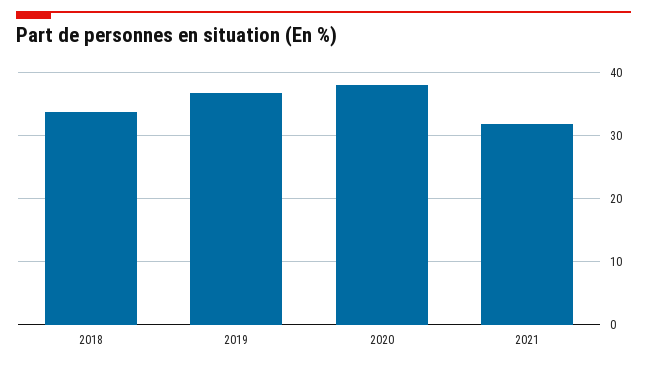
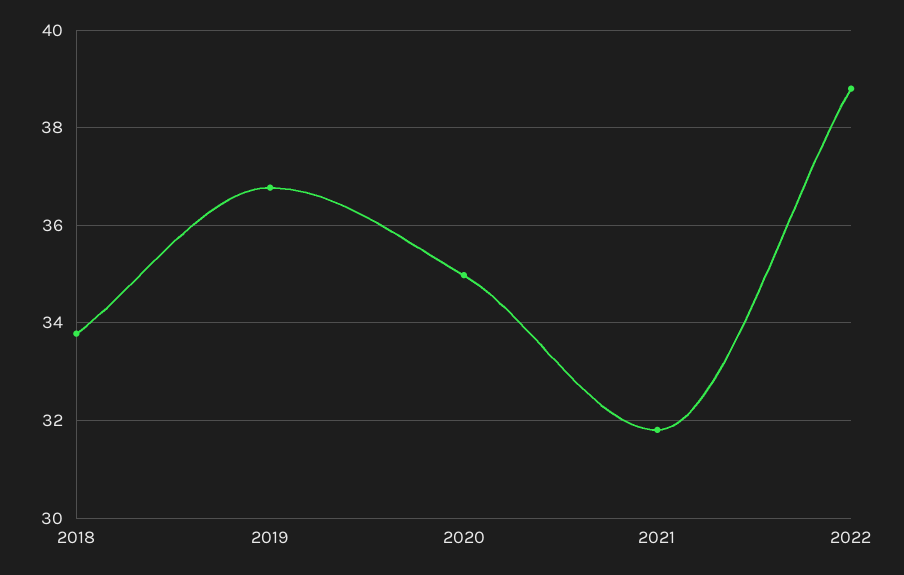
2020: 38 -> 35
2022: none -> 38.8

